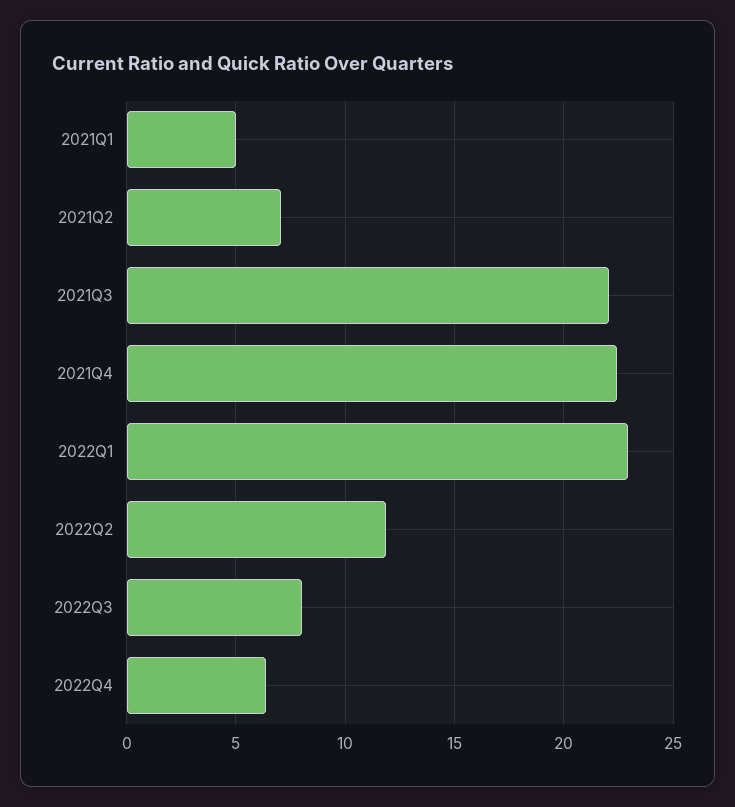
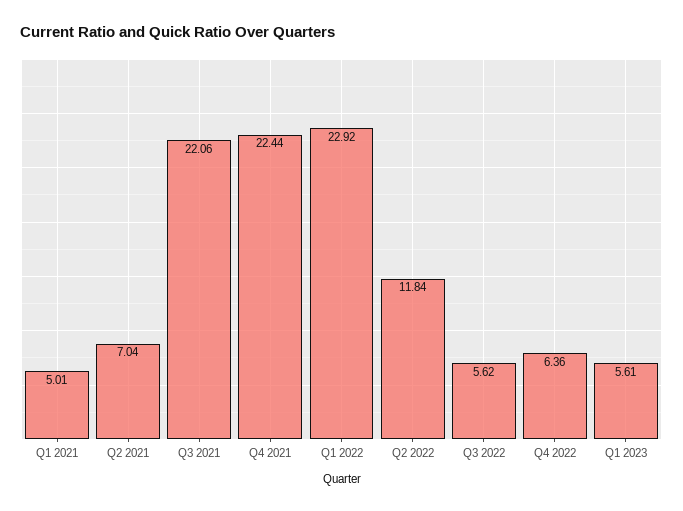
2022Q3: 8 -> 5.62
Q1 2023: none -> 5.61

